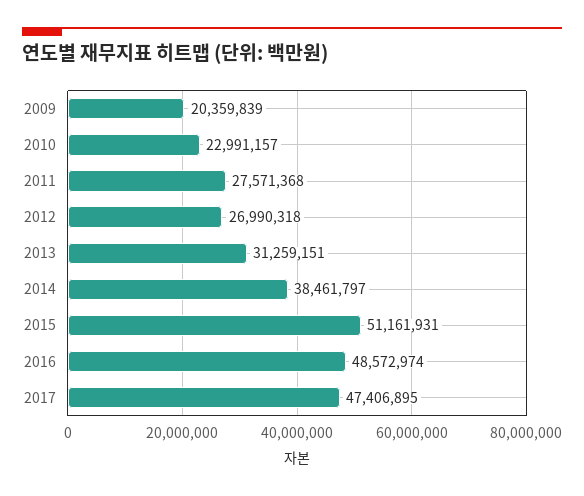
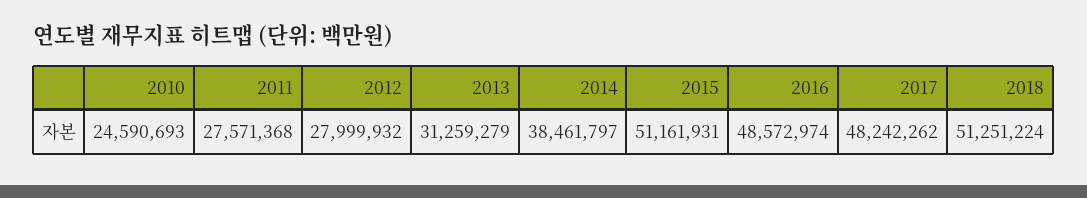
2009: 20359839 -> none
2010: 22991157 -> 24590693
2012: 26990318 -> 27999932
2013: 31259151 -> 31259279
2017: 47406895 -> 48242262
2018: none -> 51251224

